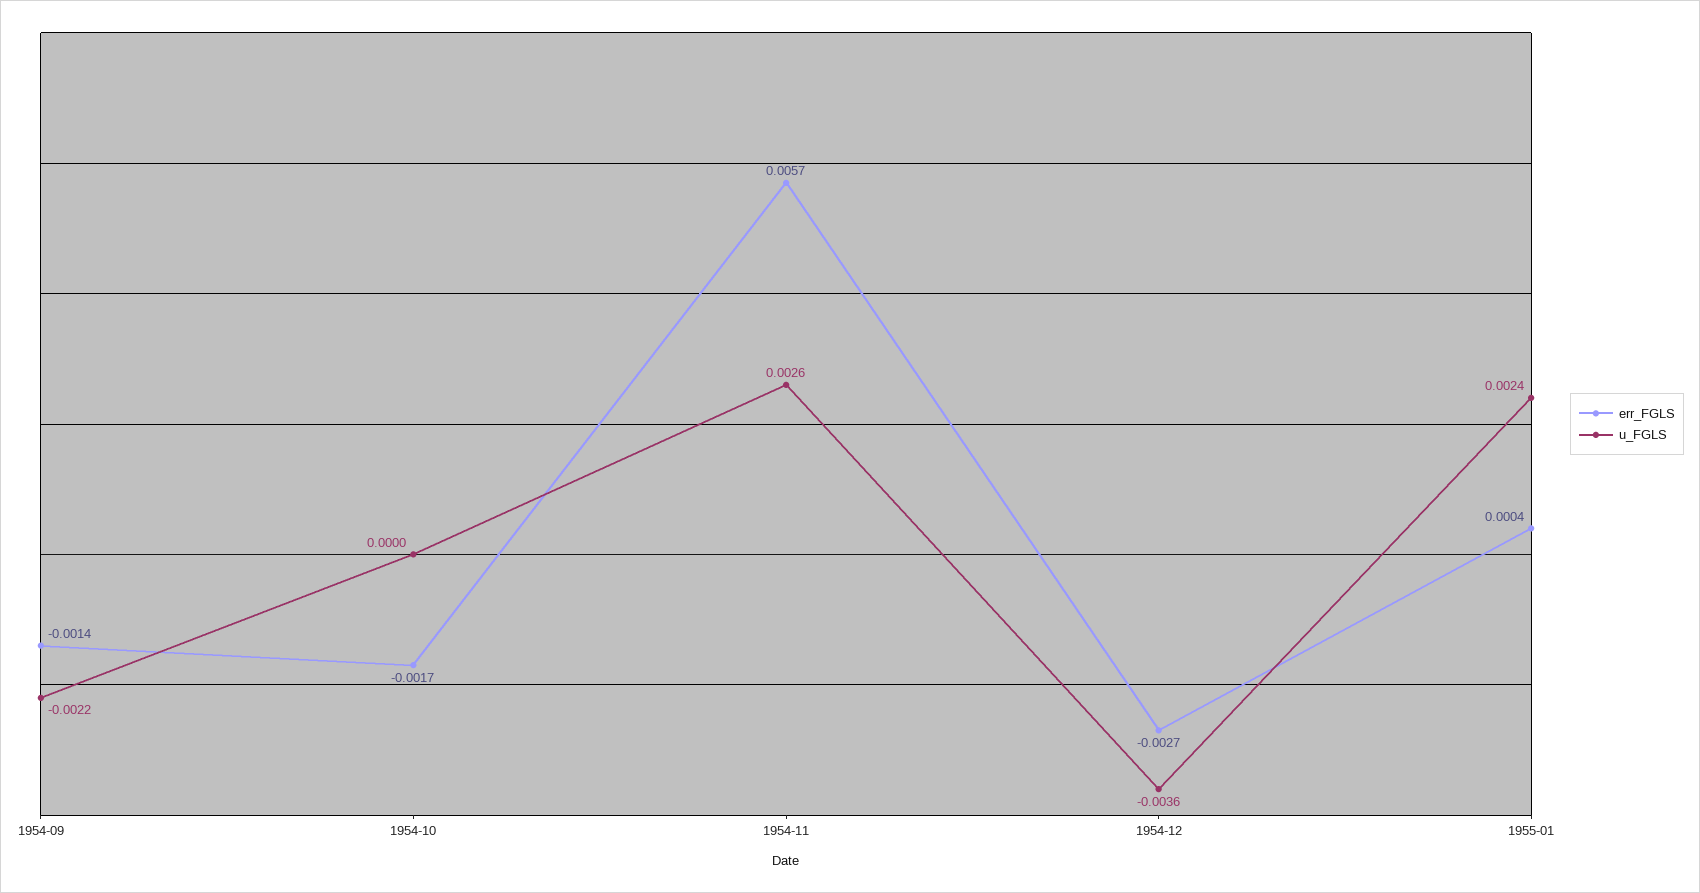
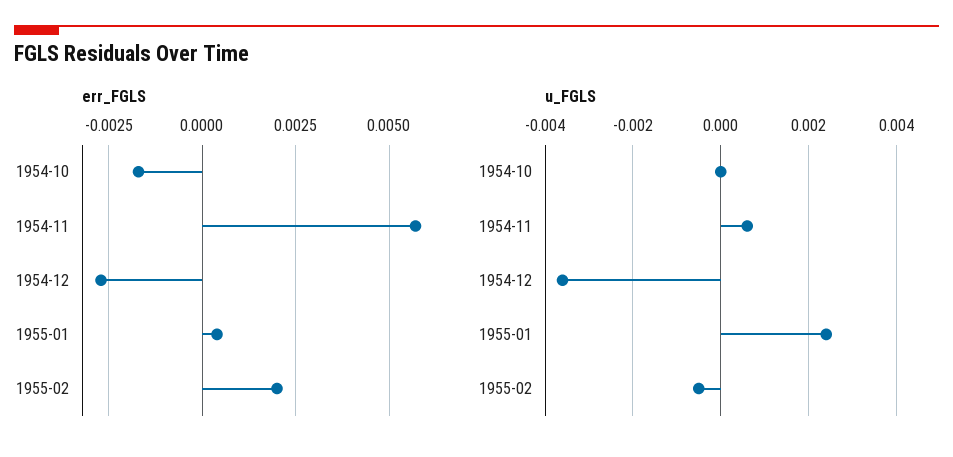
err_FGLS, 1954-09: -0.0014 -> none
u_FGLS, 1954-09: -0.0022 -> none
u_FGLS, 1954-11: 0.0026 -> 0.0005
err_FGLS, 1955-02: none -> 0.002
u_FGLS, 1955-02: none -> -0.0005

